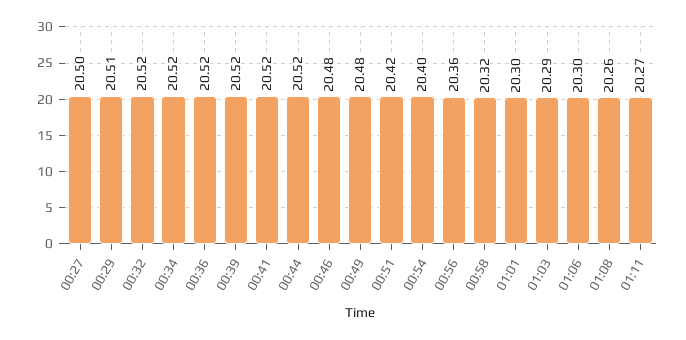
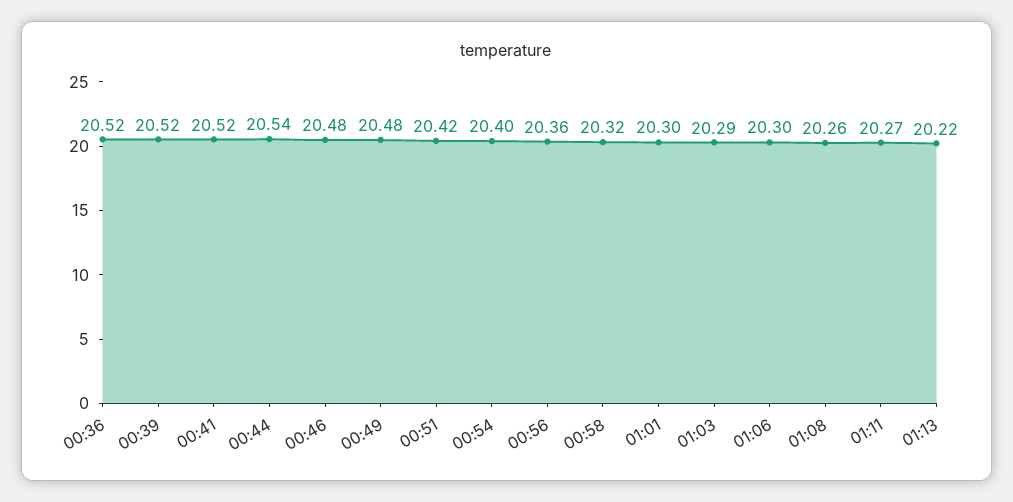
00:27: 20.5 -> none
00:29: 20.51 -> none
00:32: 20.52 -> none
00:34: 20.52 -> none
00:44: 20.52 -> 20.54
01:13: none -> 20.22

